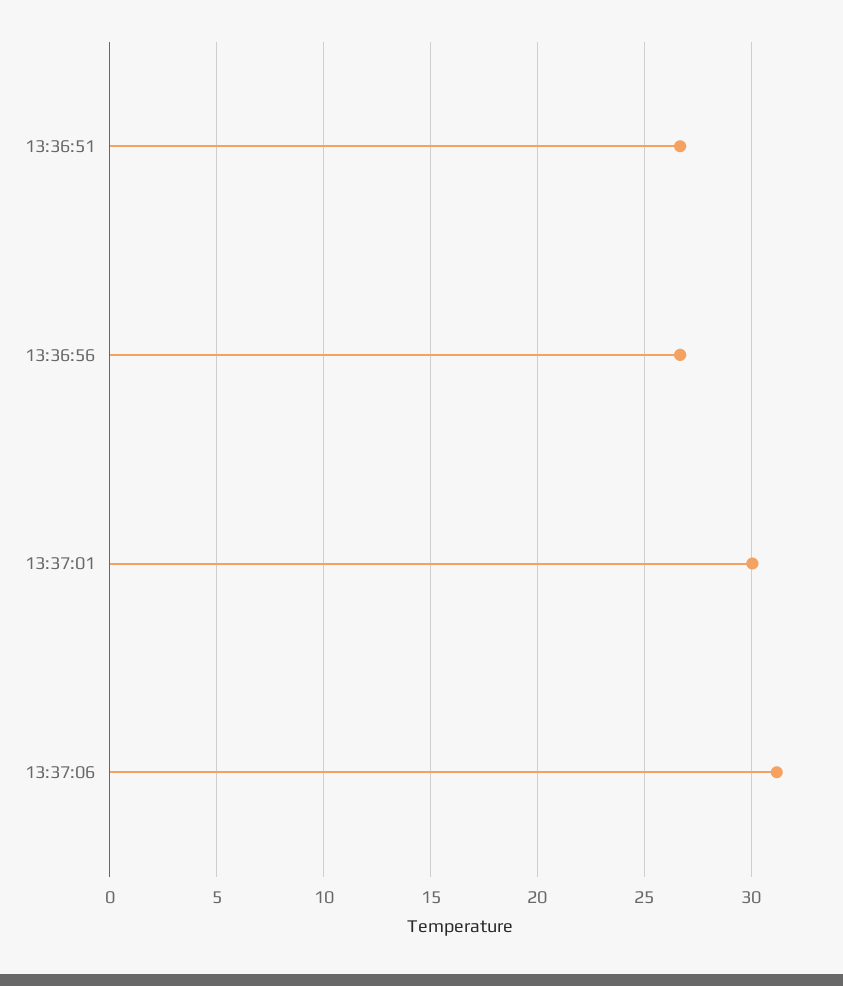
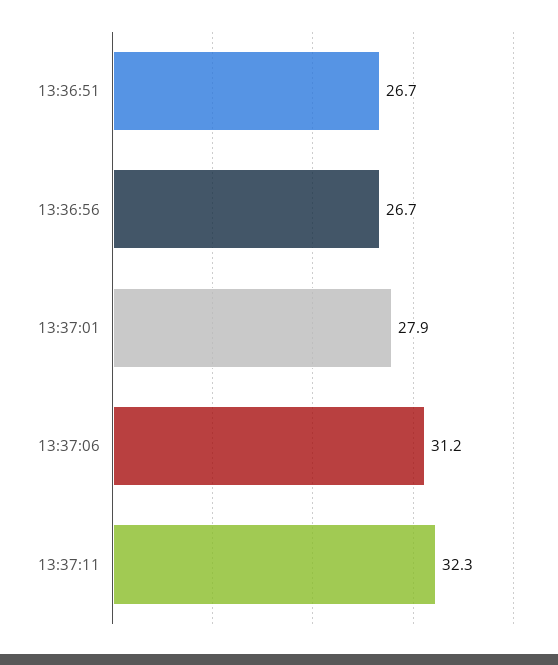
13:37:01: 30 -> 27.9
13:37:11: none -> 32.3

